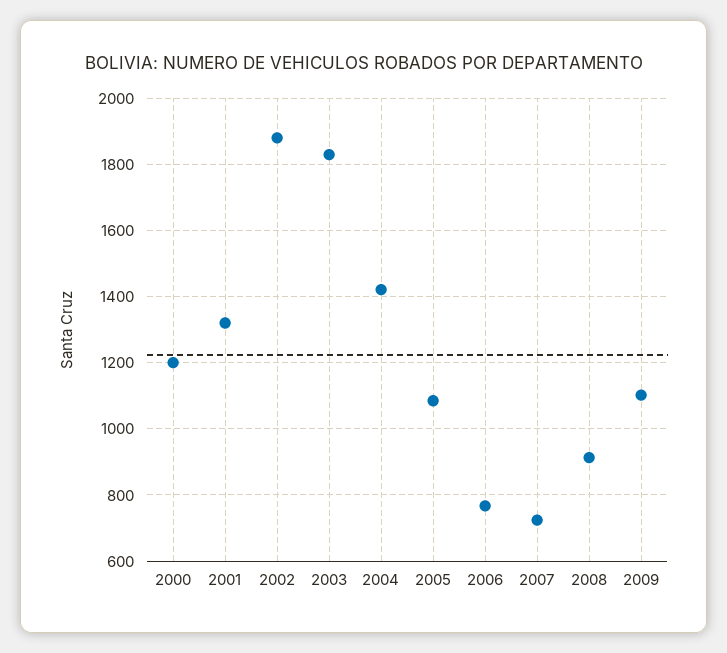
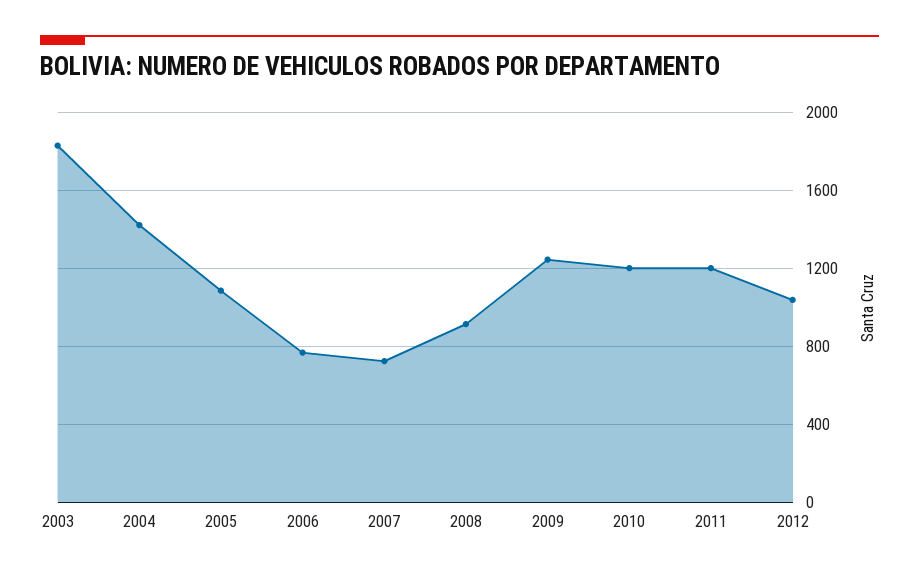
2000: 1200 -> none
2001: 1320 -> none
2002: 1880 -> none
2009: 1100 -> 1250
2010: none -> 1200
2011: none -> 1200
2012: none -> 1050

